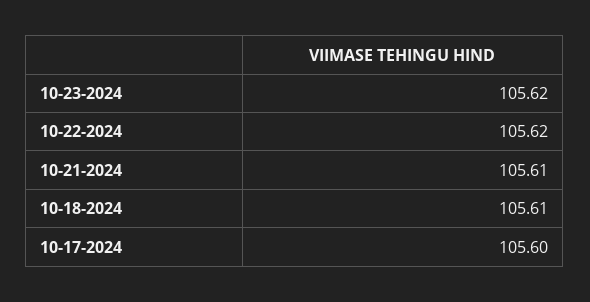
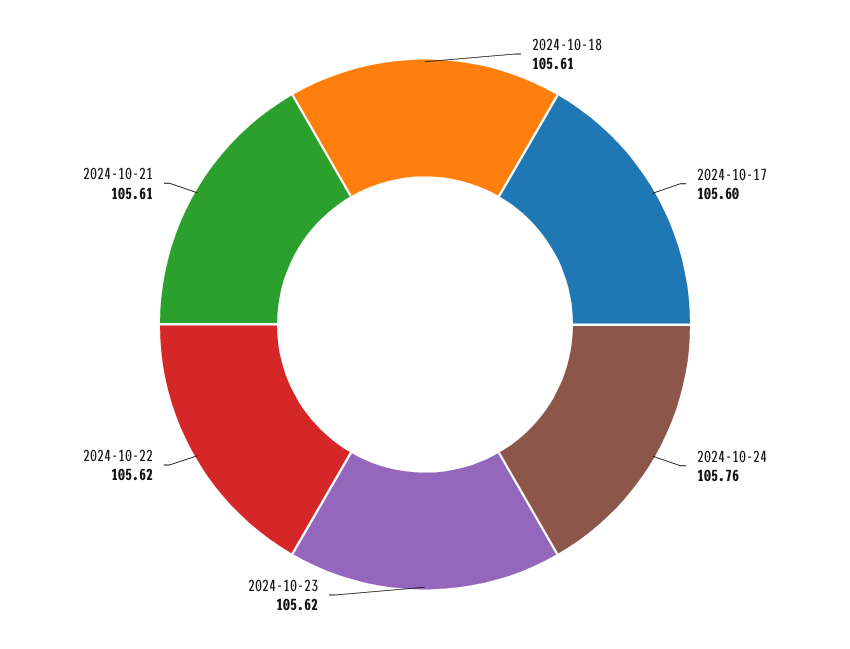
2024-10-24: none -> 105.76

